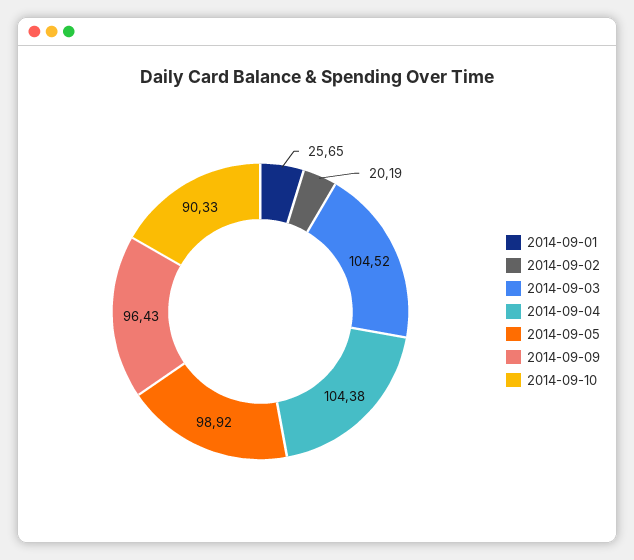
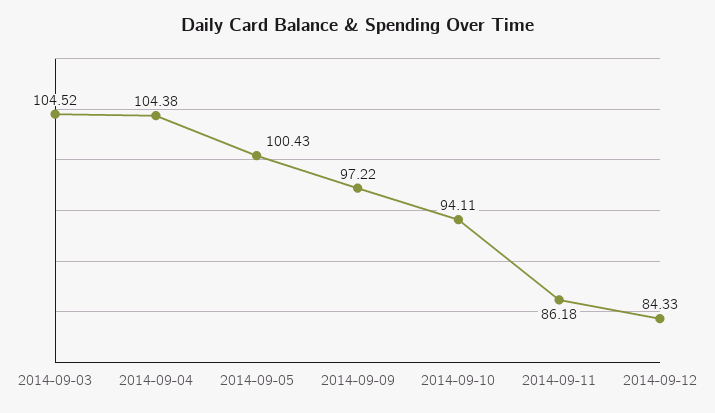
2014-09-01: 25.65 -> none
2014-09-02: 20.19 -> none
2014-09-05: 98.92 -> 100.43
2014-09-09: 96.43 -> 97.22
2014-09-10: 90.33 -> 94.11
2014-09-11: none -> 86.18
2014-09-12: none -> 84.33

